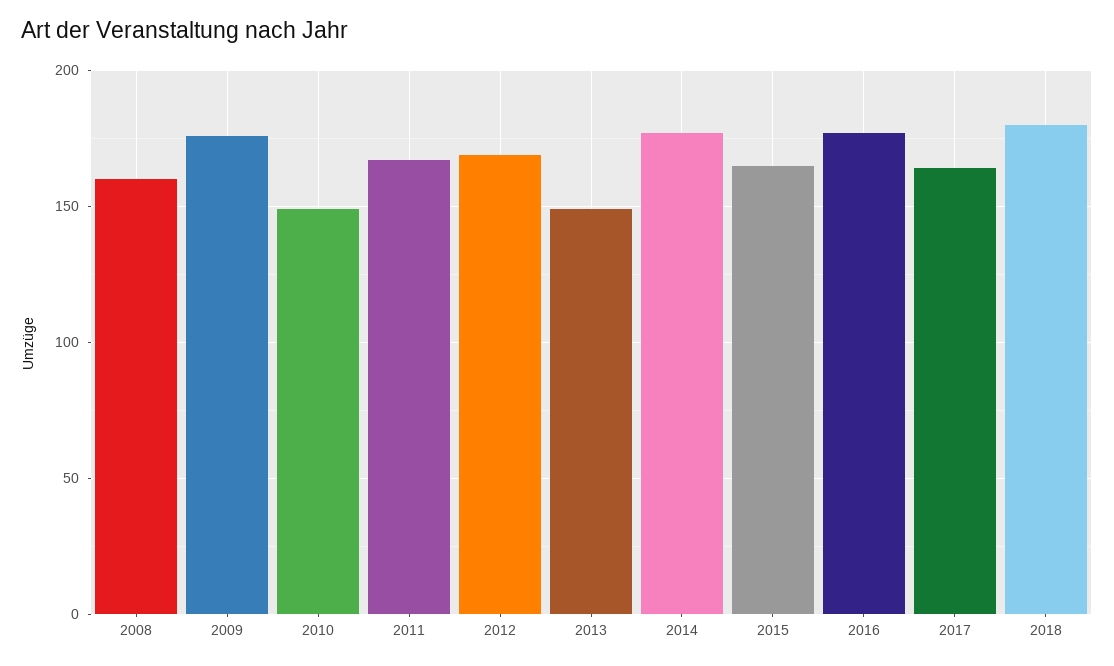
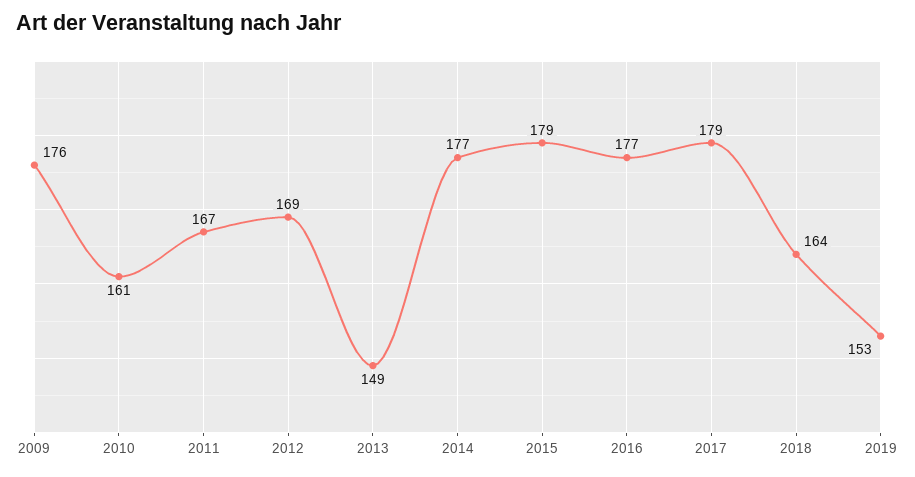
2008: 160 -> none
2010: 150 -> 161
2015: 165 -> 179
2017: 165 -> 179
2018: 180 -> 164
2019: none -> 153

